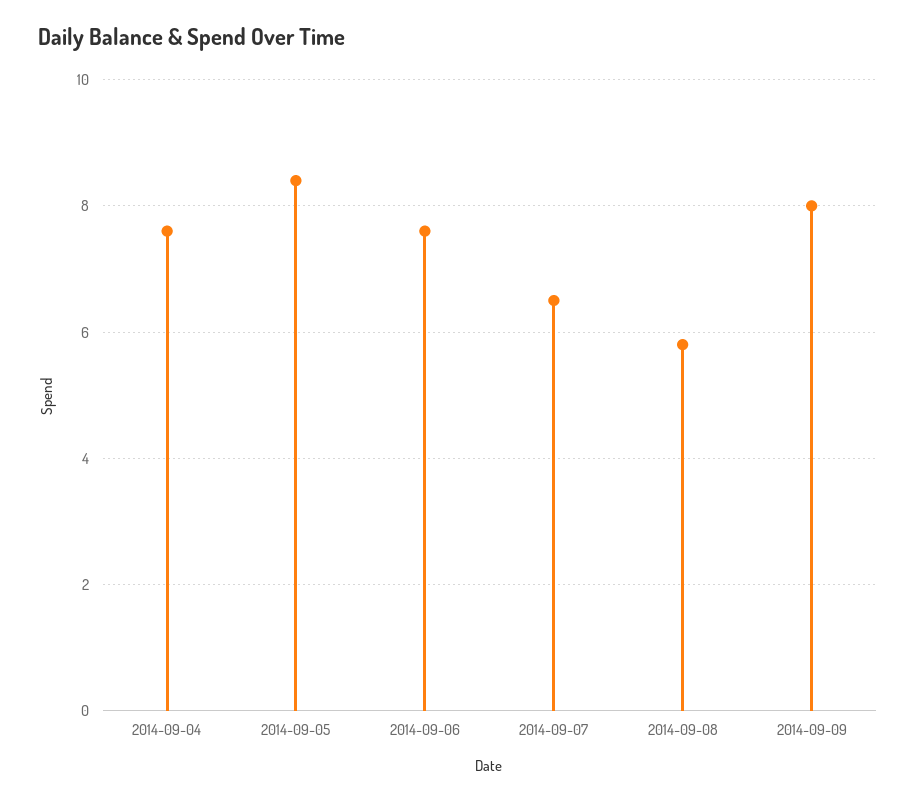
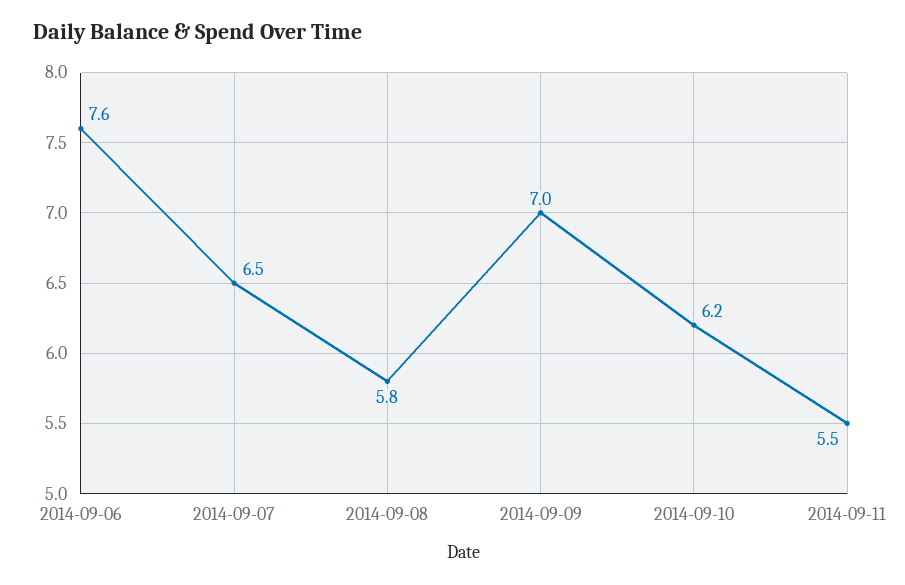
2014-09-04: 7.5 -> none
2014-09-05: 8.5 -> none
2014-09-09: 8 -> 7
2014-09-10: none -> 6.2
2014-09-11: none -> 5.5

